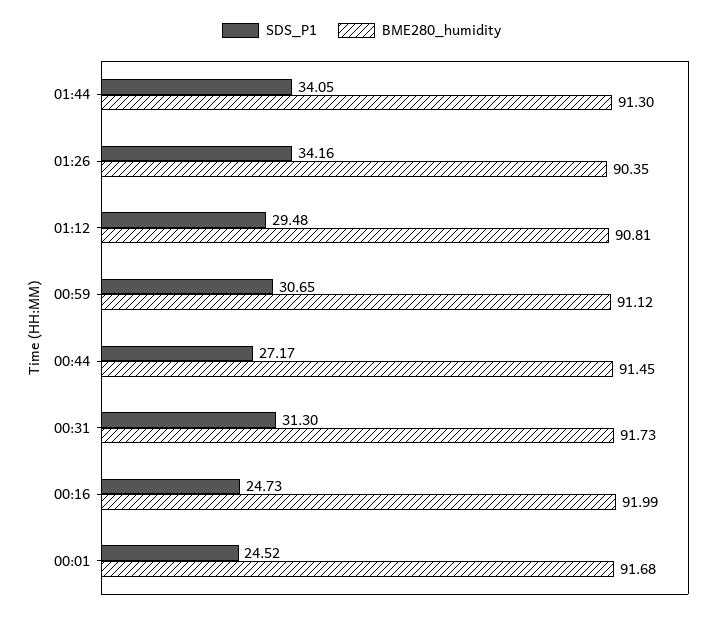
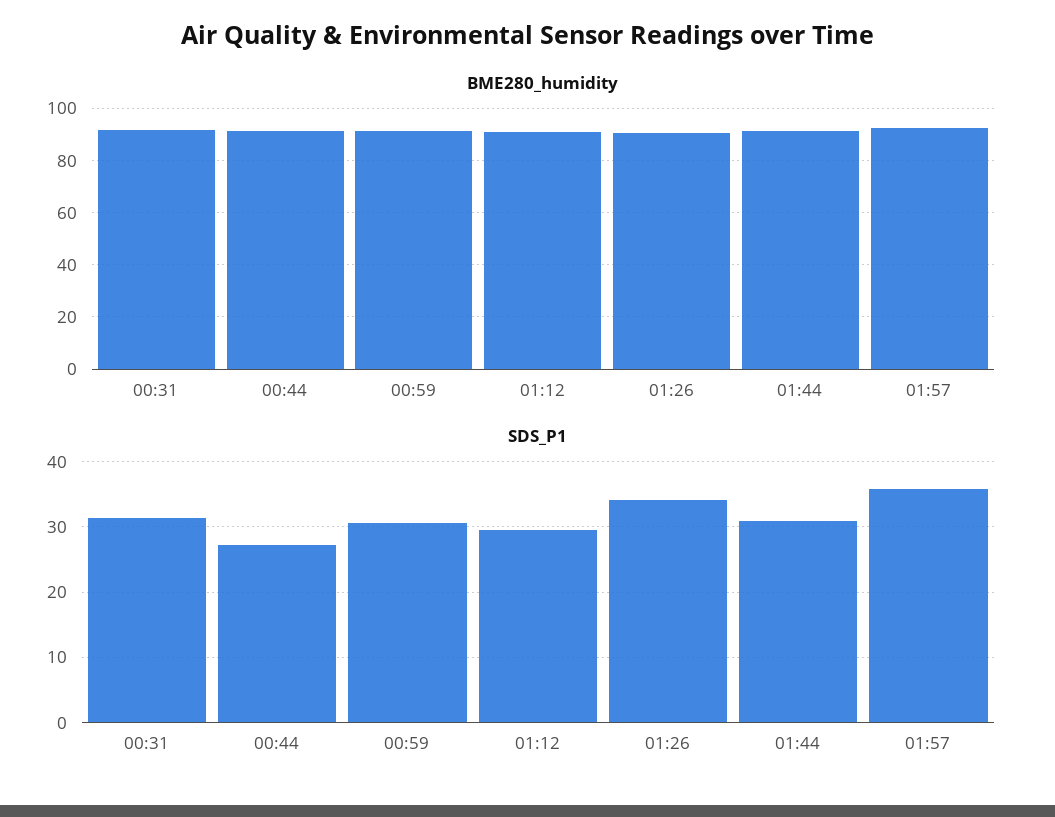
SDS_P1, 01:44: 34.05 -> 31
SDS_P1, 00:16: 24.73 -> none
BME280_humidity, 00:16: 91.99 -> none
SDS_P1, 00:01: 24.52 -> none
BME280_humidity, 00:01: 91.68 -> none
BME280_humidity, 01:57: none -> 92.5
SDS_P1, 01:57: none -> 36

